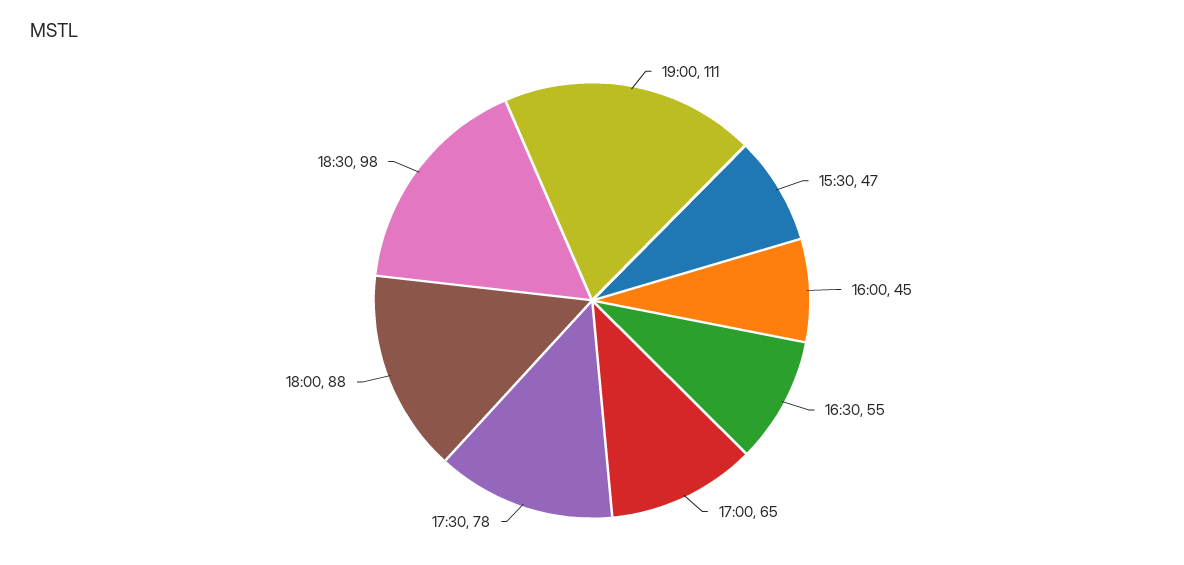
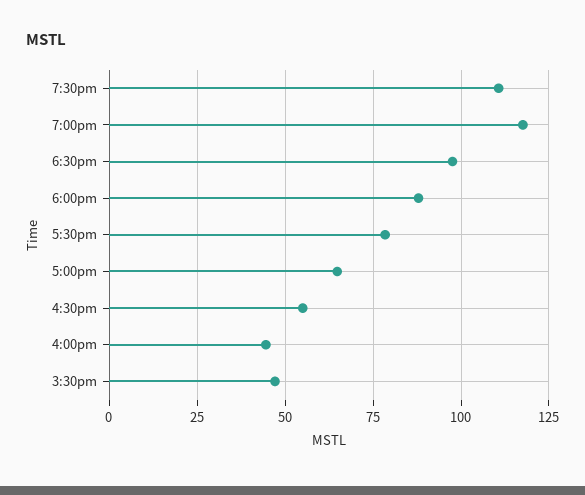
19:00: 111 -> 117.5
7:30pm: none -> 110

